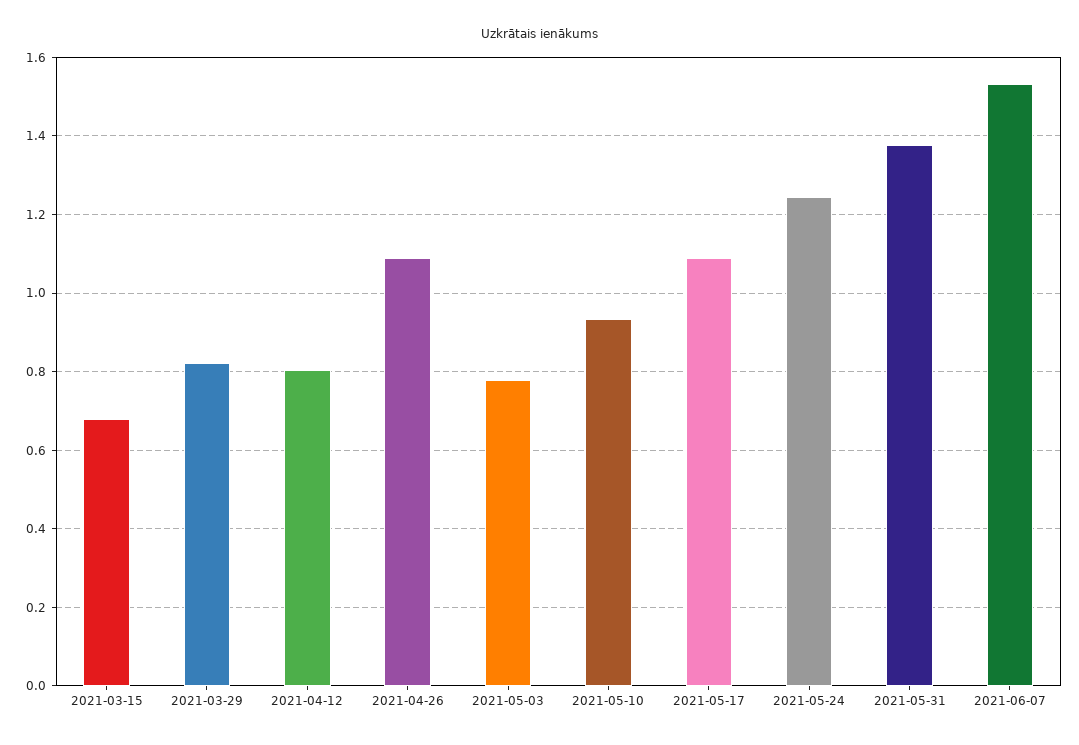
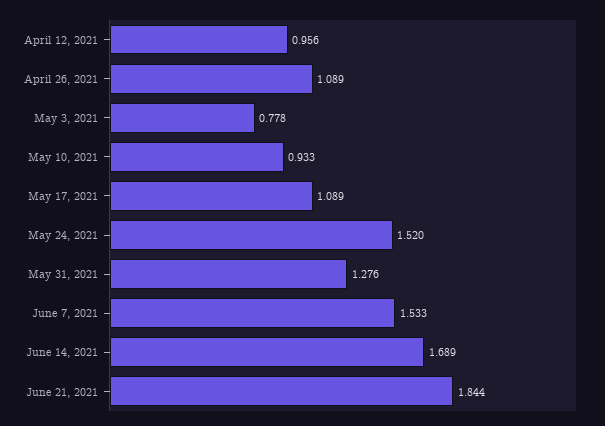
2021-03-15: 0.68 -> none
2021-03-29: 0.82 -> none
2021-04-12: 0.8 -> 0.956
2021-05-24: 1.24 -> 1.52
2021-05-31: 1.38 -> 1.276
June 14, 2021: none -> 1.689
June 21, 2021: none -> 1.844

